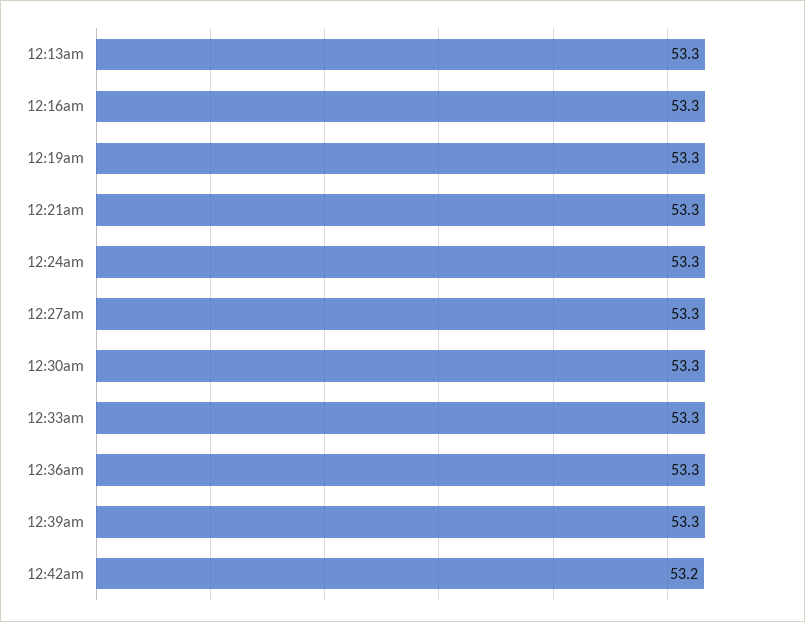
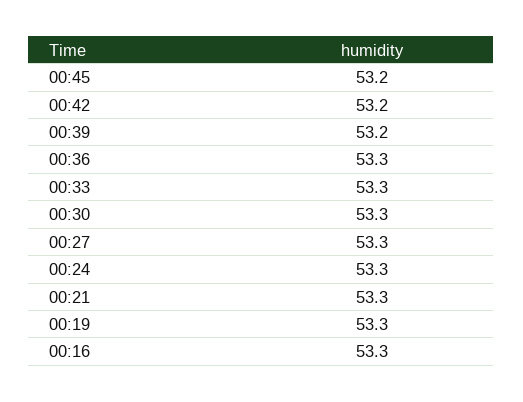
12:13am: 53.3 -> none
12:39am: 53.3 -> 53.2
00:45: none -> 53.2

